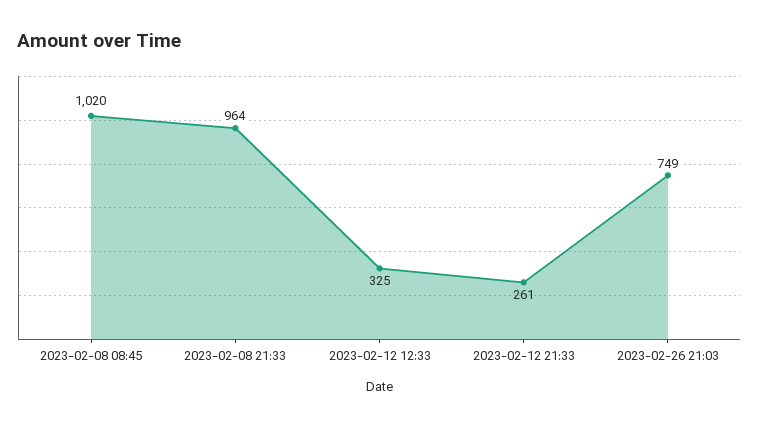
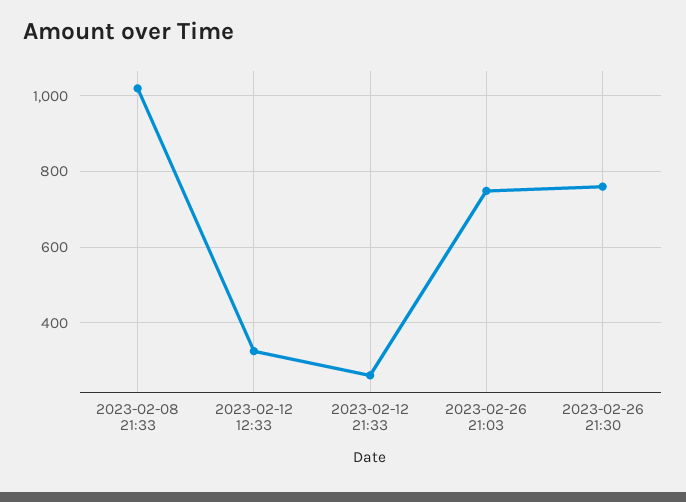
2023-02-08 08:45: 1020 -> none
2023-02-08 21:33: 964 -> 1020
2023-02-26 21:30: none -> 760

